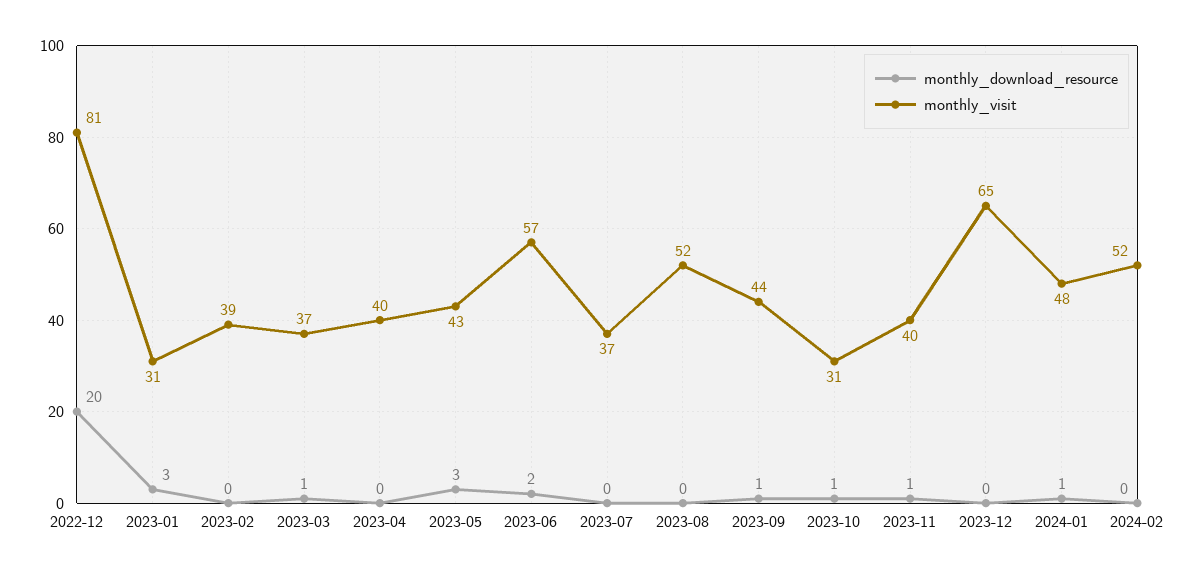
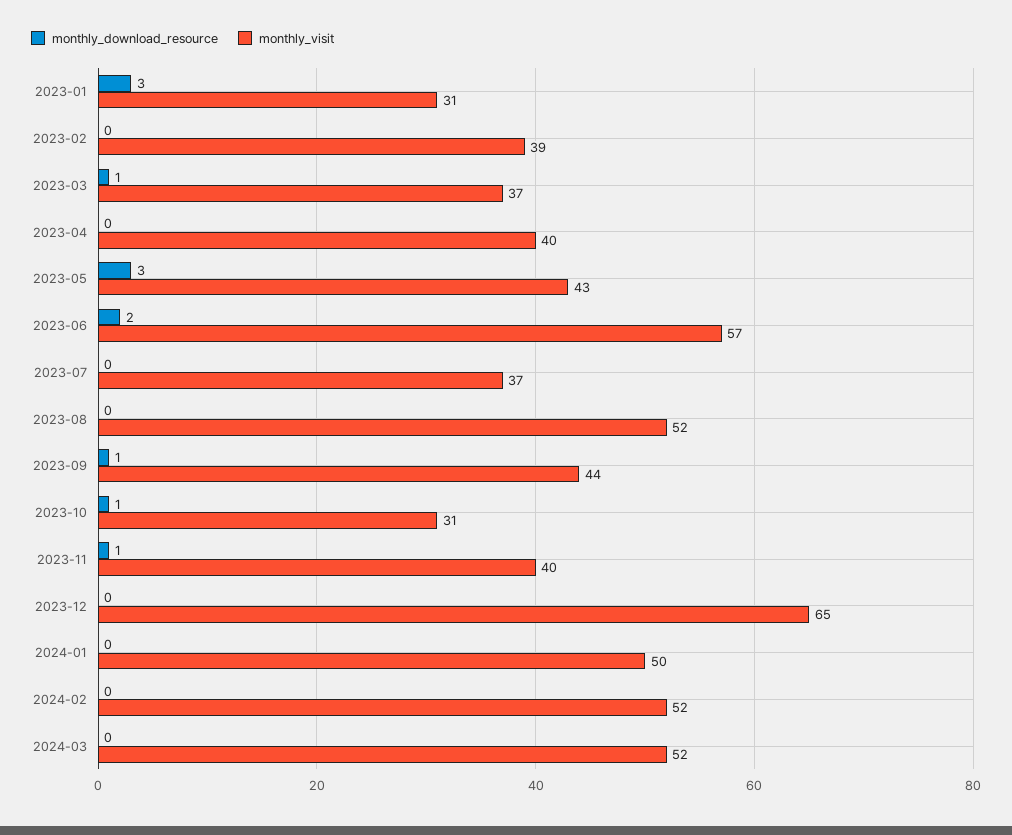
monthly_download_resource, 2022-12: 20 -> none
monthly_visit, 2022-12: 81 -> none
monthly_download_resource, 2024-01: 1 -> 0
monthly_visit, 2024-01: 48 -> 50
monthly_download_resource, 2024-03: none -> 0
monthly_visit, 2024-03: none -> 52

